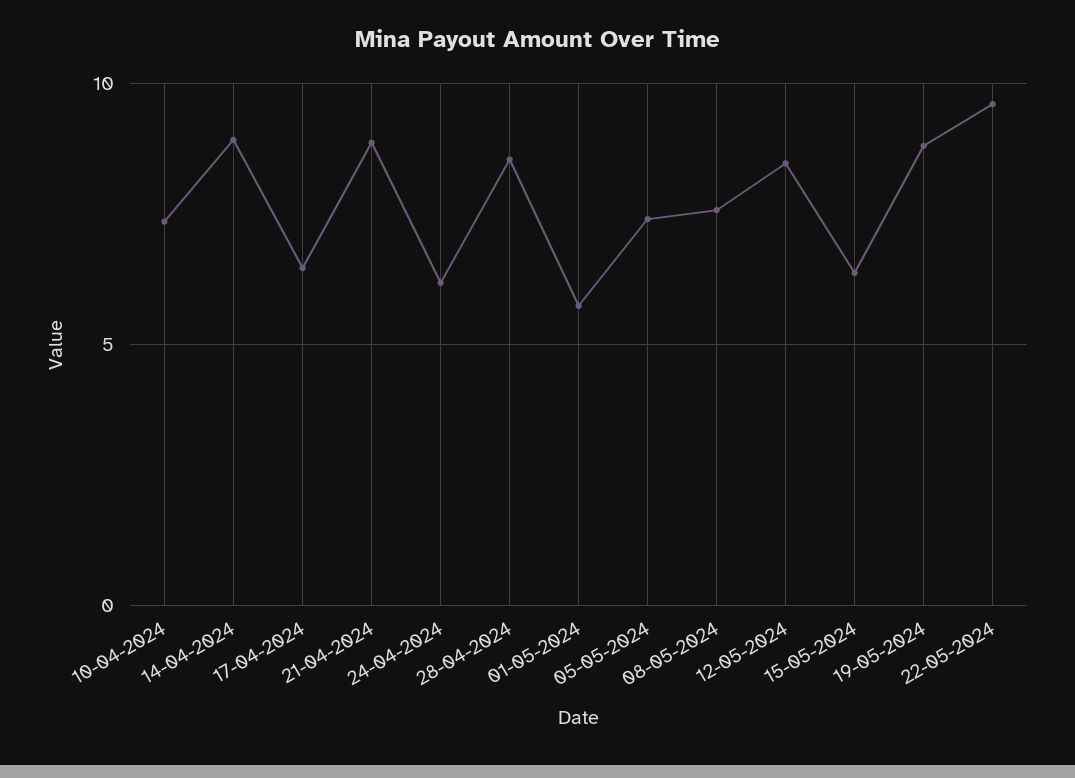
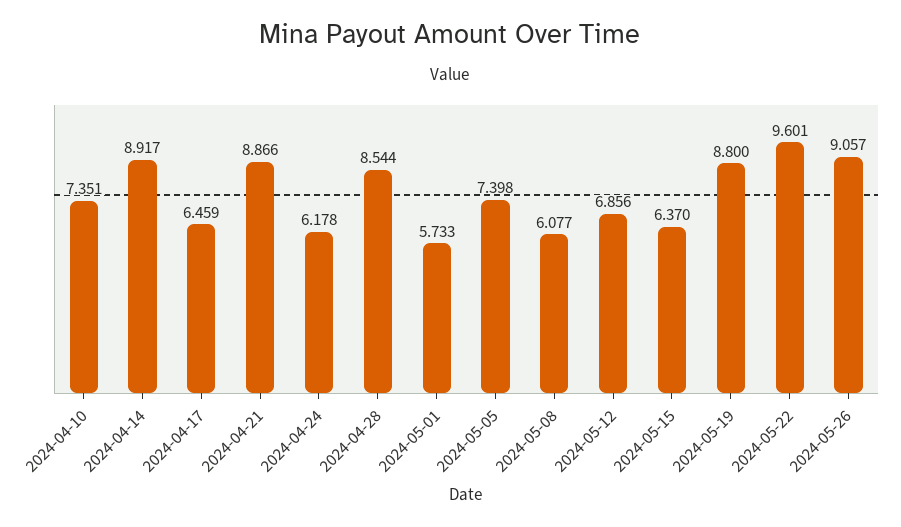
08-05-2024: 7.5 -> 6.077
12-05-2024: 8.5 -> 6.856
2024-05-26: none -> 9.057

